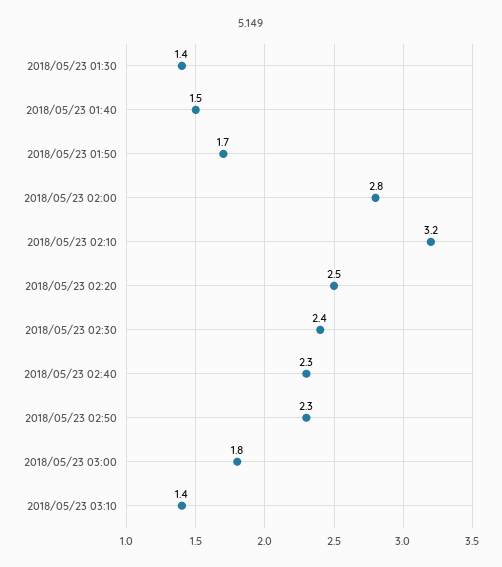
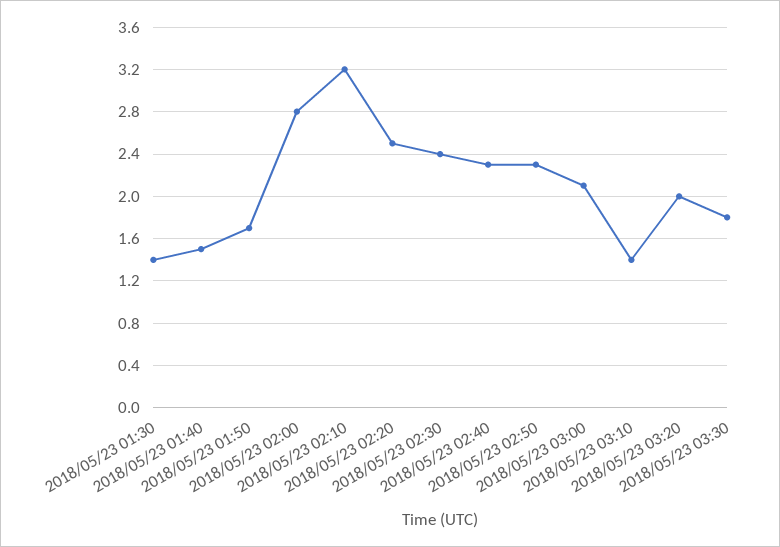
2018/05/23 03:00: 1.8 -> 2.1
2018/05/23 03:20: none -> 2
2018/05/23 03:30: none -> 1.8

